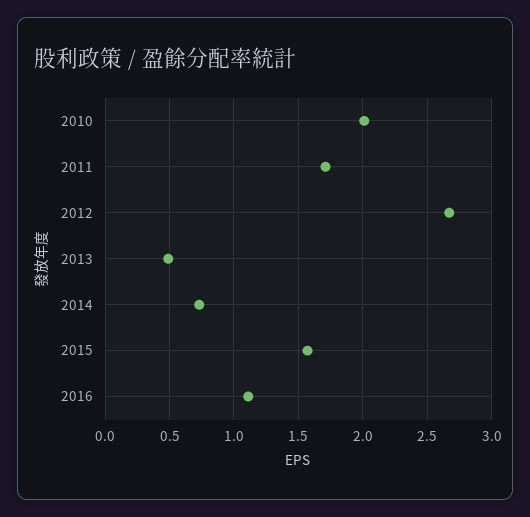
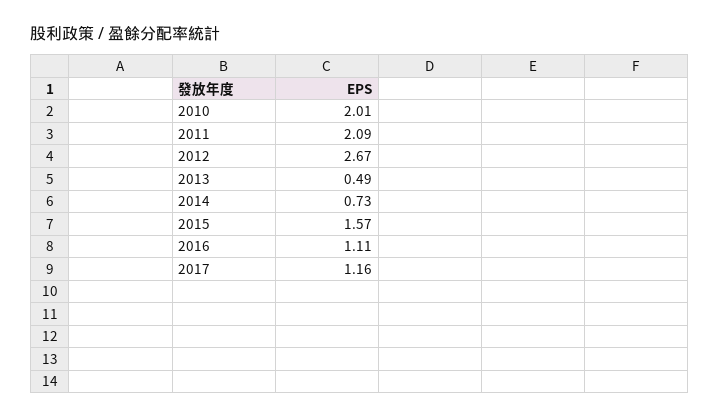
2011: 1.7 -> 2.09
2017: none -> 1.16

